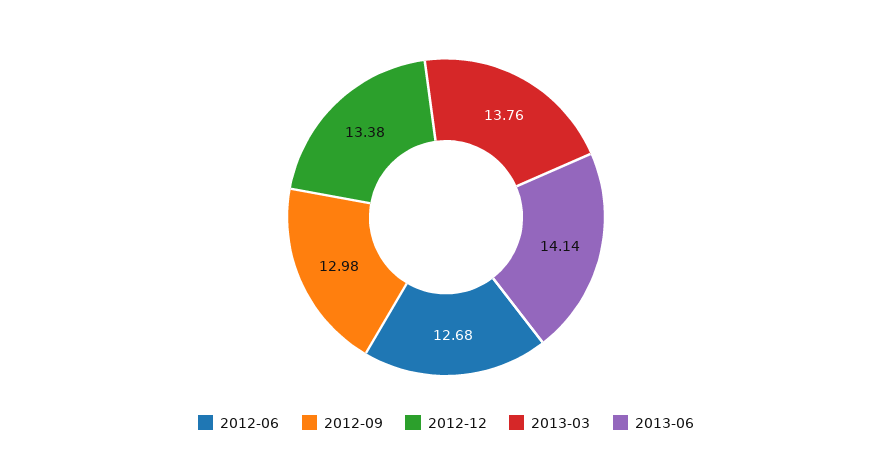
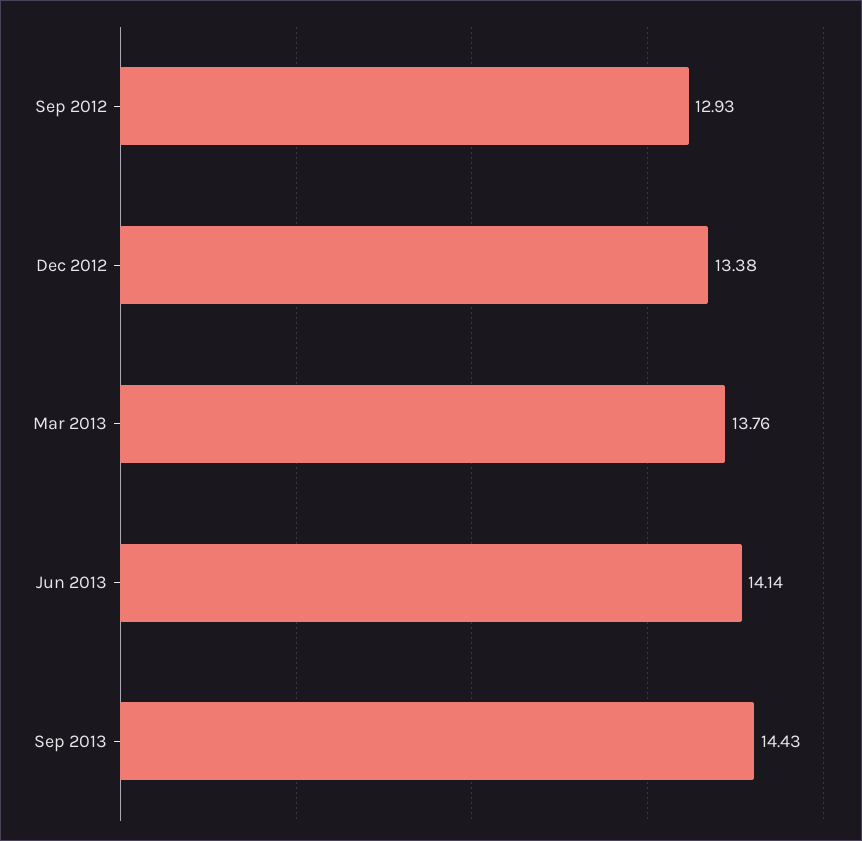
2012-06: 12.68 -> none
2012-09: 12.98 -> 12.93
Sep 2013: none -> 14.43

